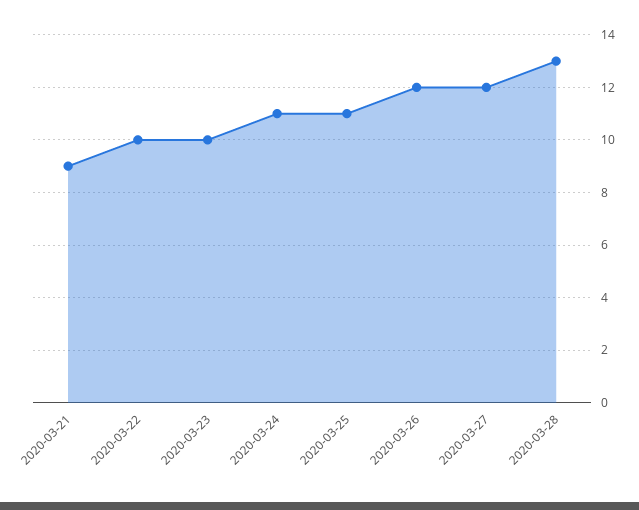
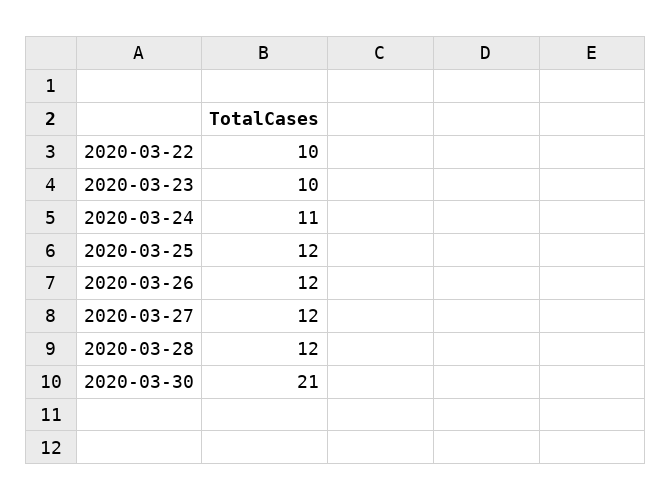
2020-03-21: 9 -> none
2020-03-25: 11 -> 12
2020-03-28: 13 -> 12
2020-03-30: none -> 21

